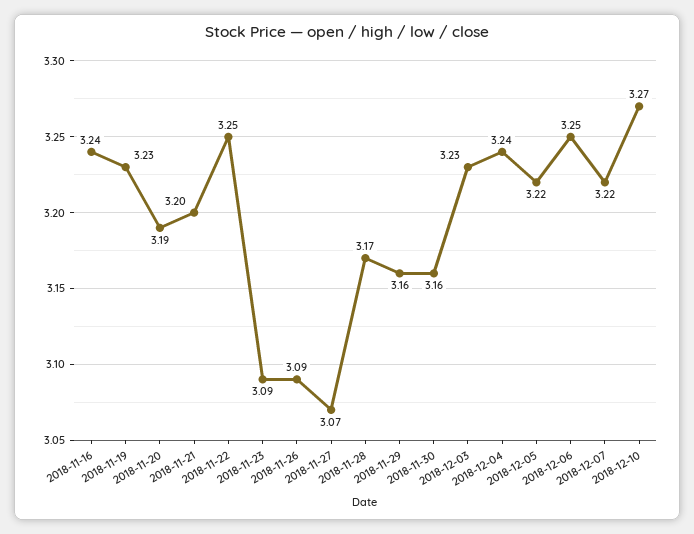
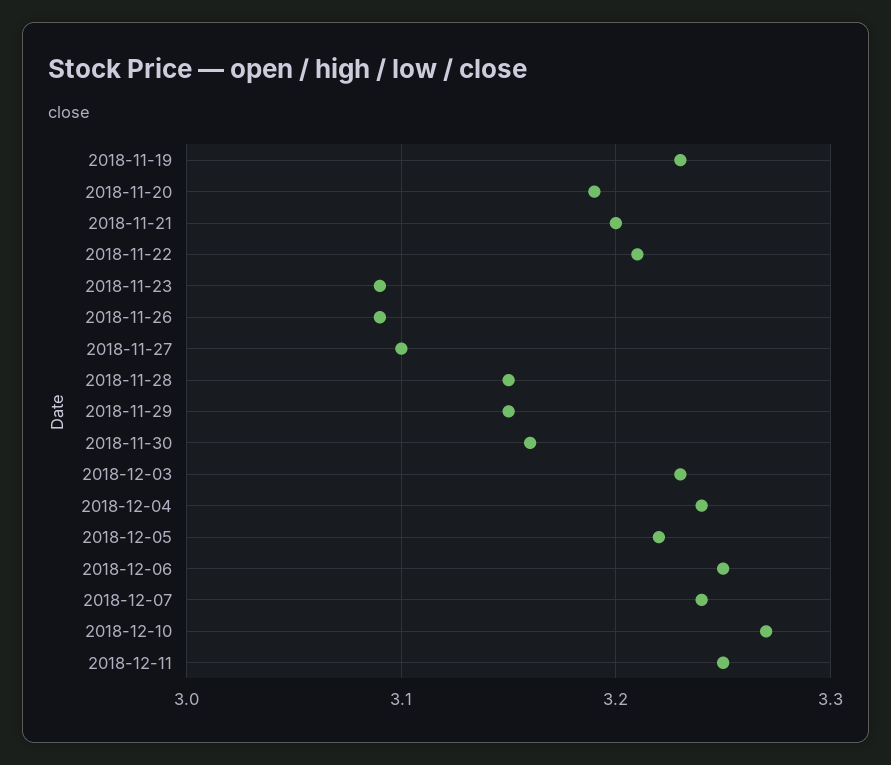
2018-11-16: 3.24 -> none
2018-11-22: 3.25 -> 3.21
2018-11-27: 3.07 -> 3.1
2018-11-28: 3.17 -> 3.15
2018-11-29: 3.16 -> 3.15
2018-12-07: 3.22 -> 3.24
2018-12-11: none -> 3.25

